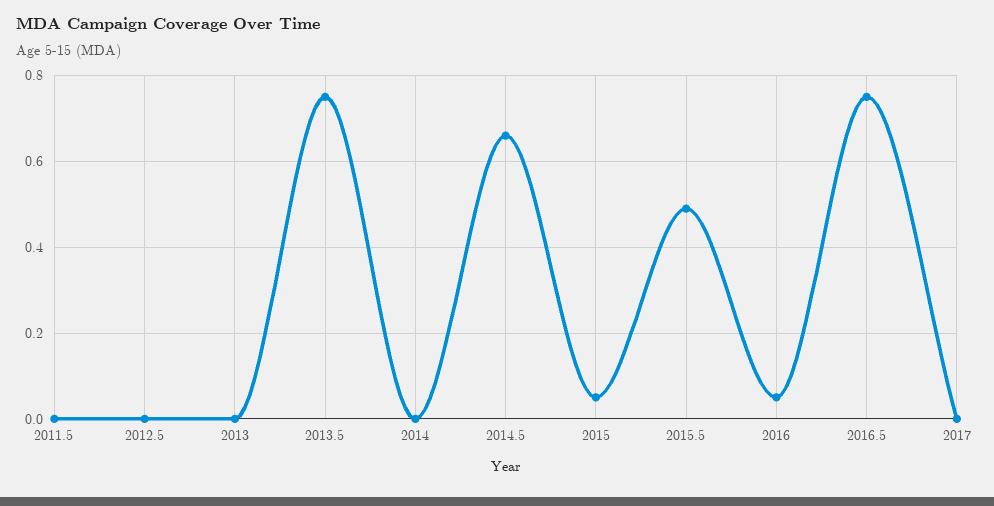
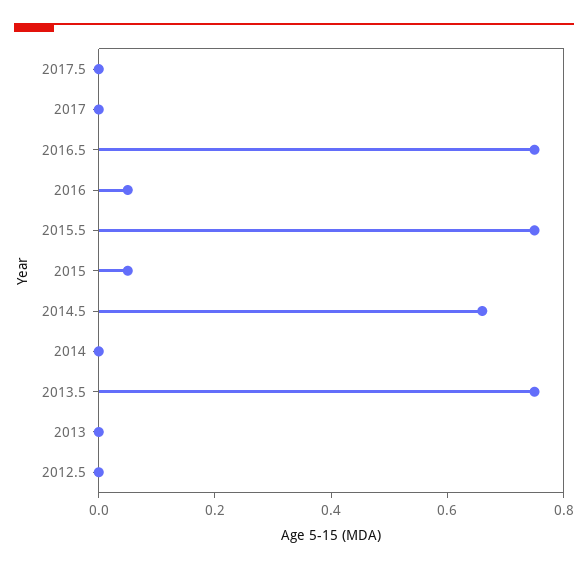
2011.5: 0 -> none
2015.5: 0.5 -> 0.75
2017.5: none -> 0

